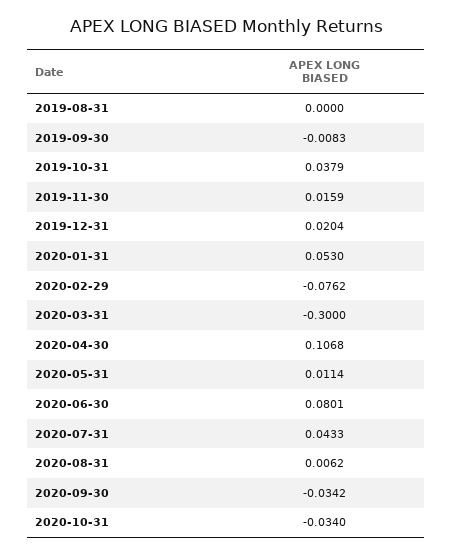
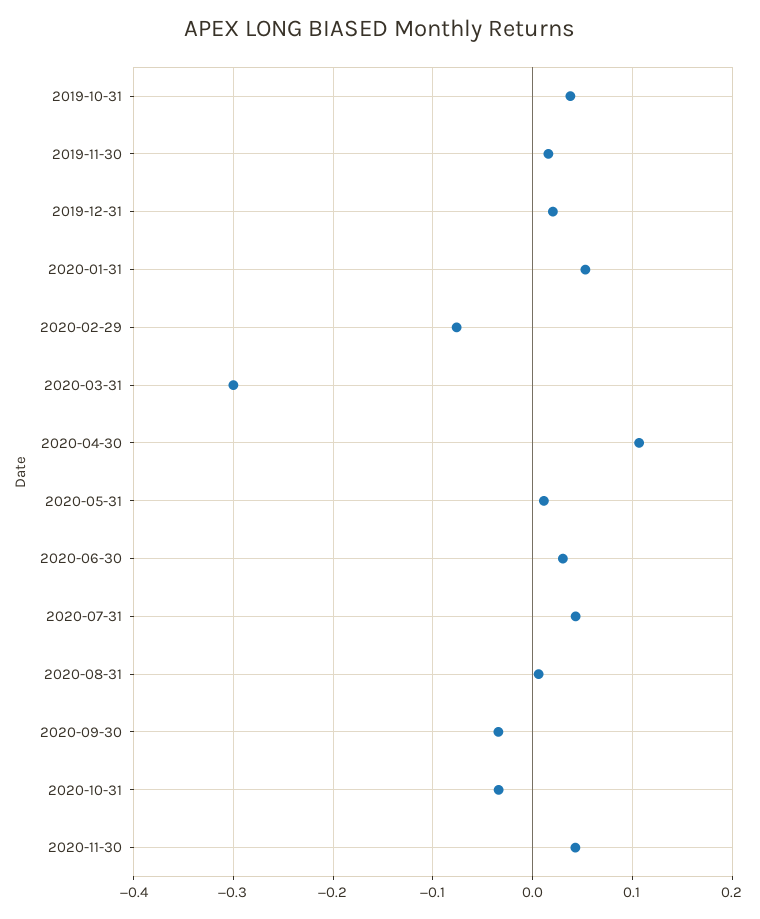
2019-08-31: 0 -> none
2019-09-30: -0.0083 -> none
2020-06-30: 0.0801 -> 0.03
2020-11-30: none -> 0.04

